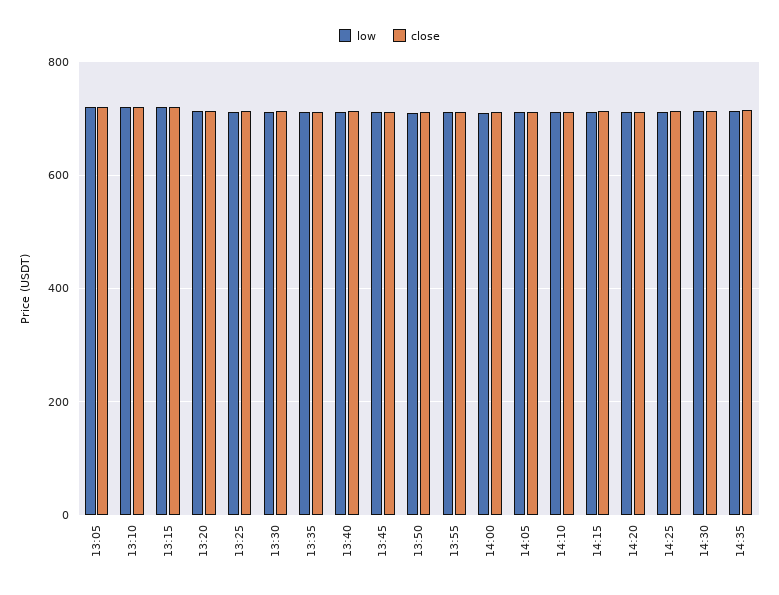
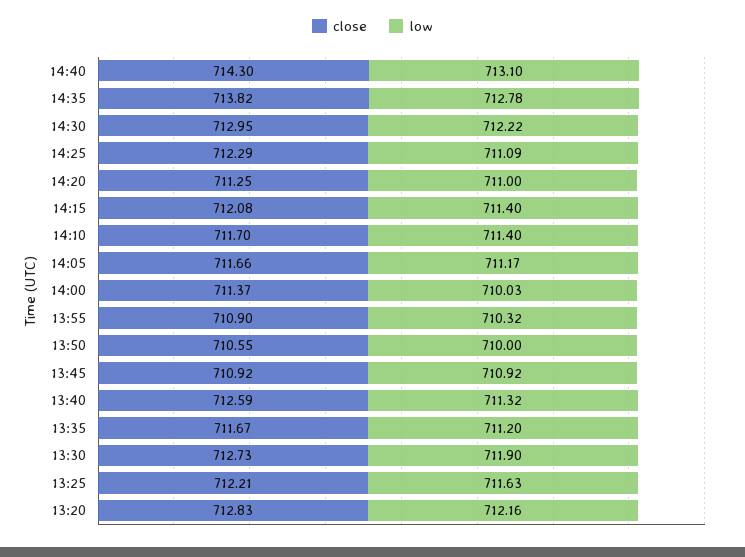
low, 13:05: 720 -> none
close, 13:05: 720 -> none
low, 13:10: 720 -> none
close, 13:10: 720 -> none
low, 13:15: 720 -> none
close, 13:15: 720 -> none
close, 14:40: none -> 714.3
low, 14:40: none -> 713.1

